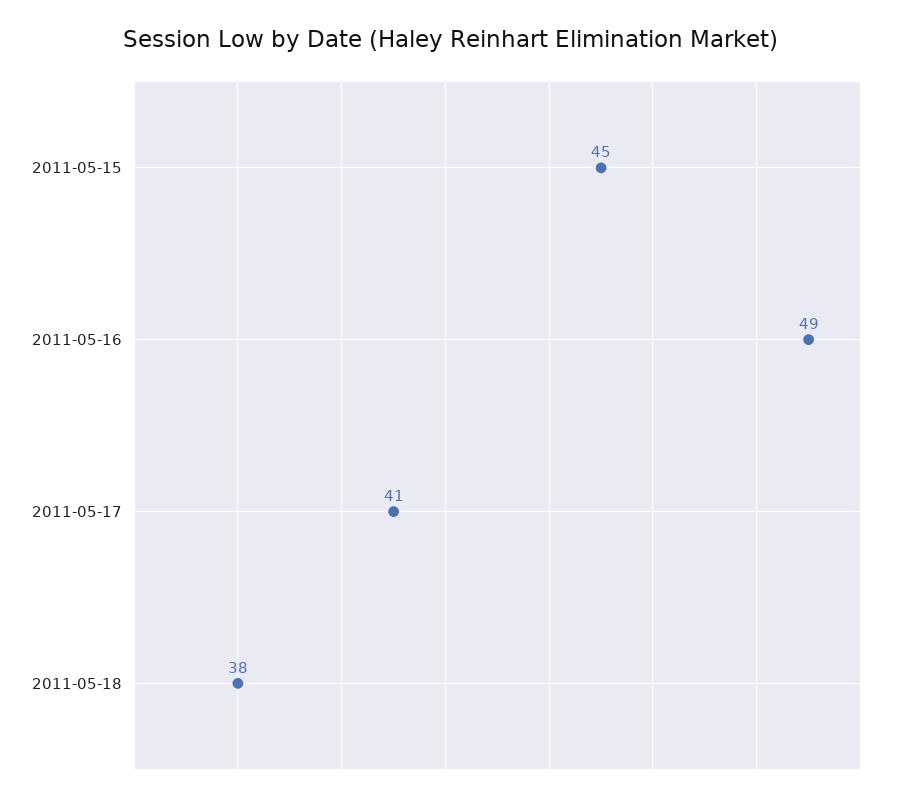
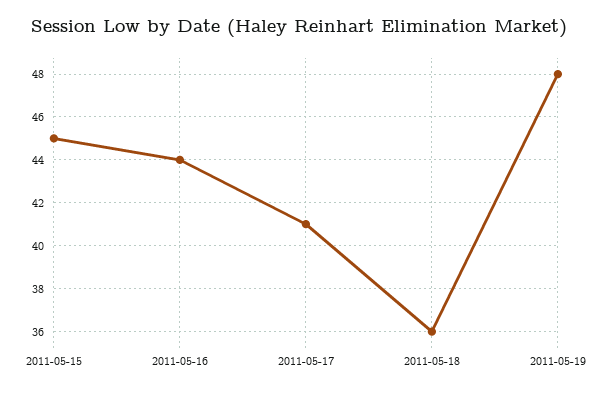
2011-05-16: 49 -> 44
2011-05-18: 38 -> 36
2011-05-19: none -> 48

